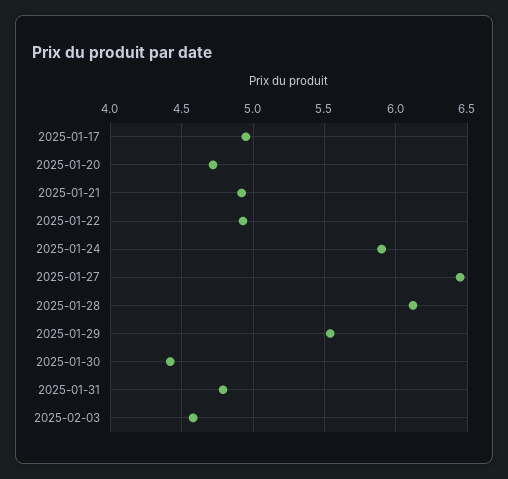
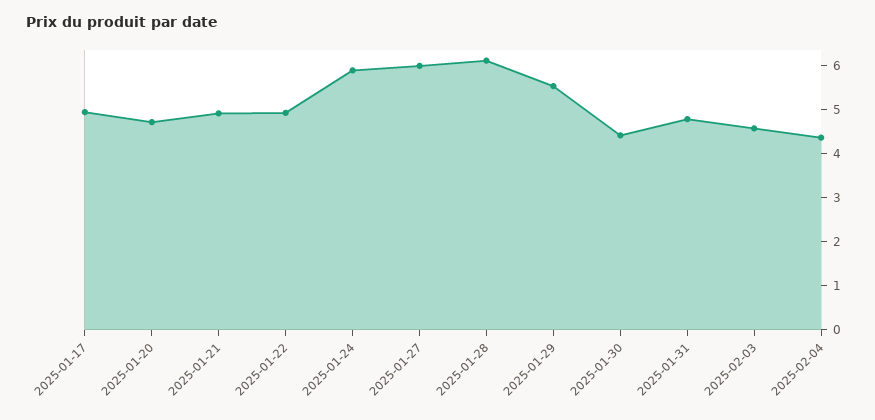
2025-01-27: 6.45 -> 6
2025-02-04: none -> 4.4

